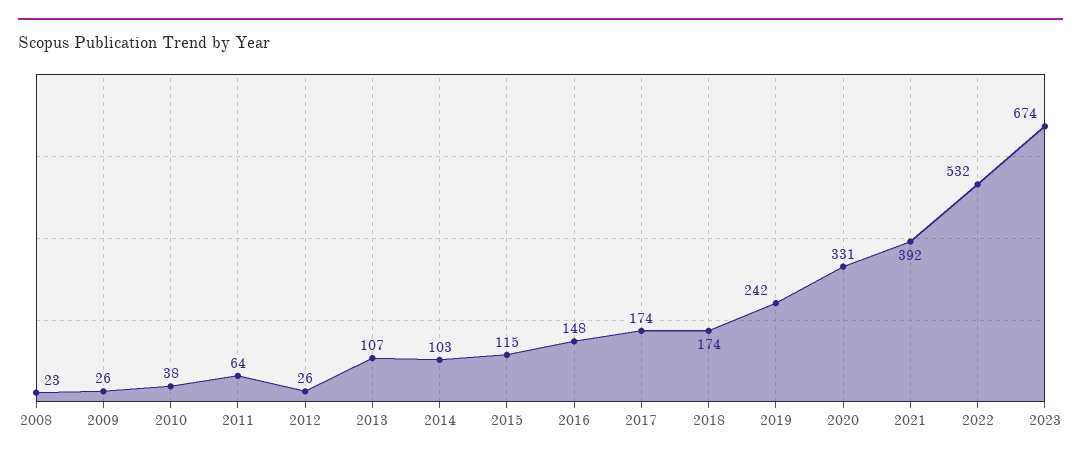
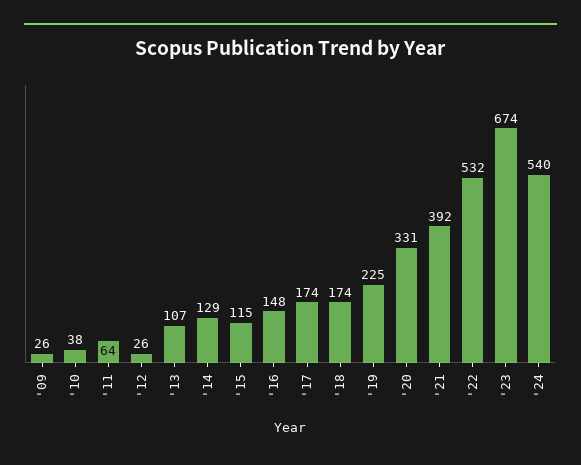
2008: 23 -> none
2014: 103 -> 129
2019: 242 -> 225
'24: none -> 540

